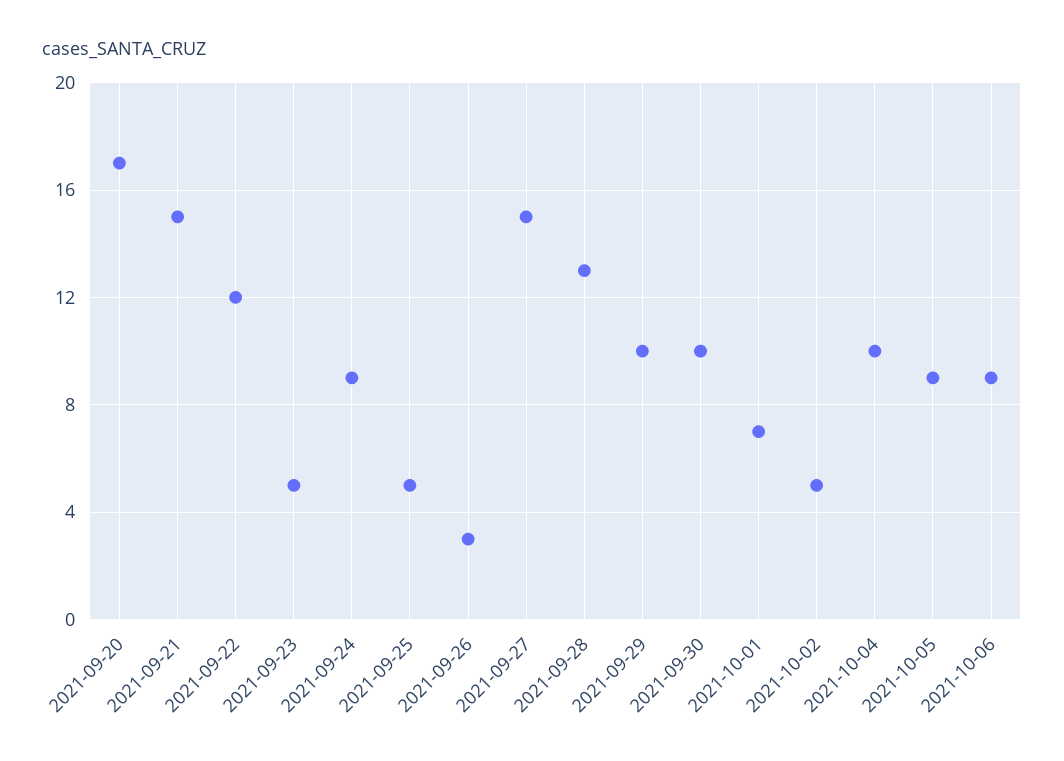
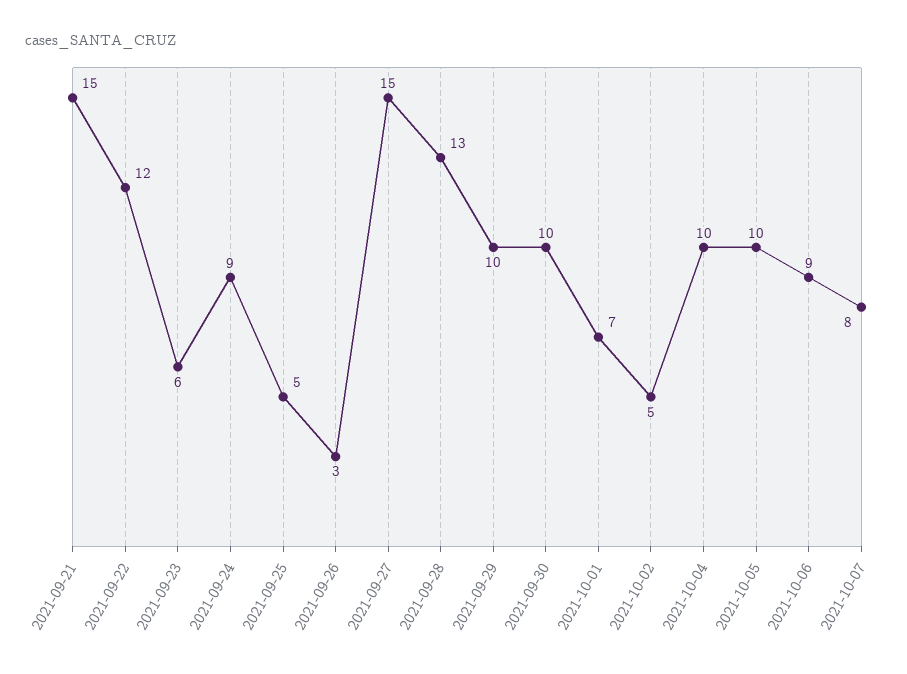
2021-09-20: 17 -> none
2021-09-23: 5 -> 6
2021-10-05: 9 -> 10
2021-10-07: none -> 8

